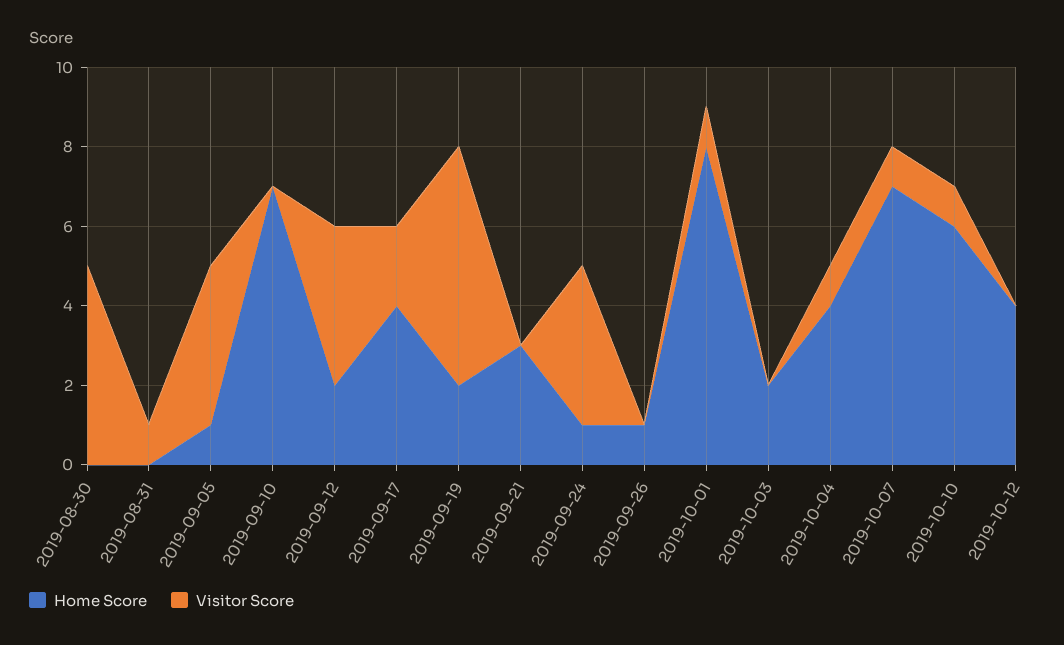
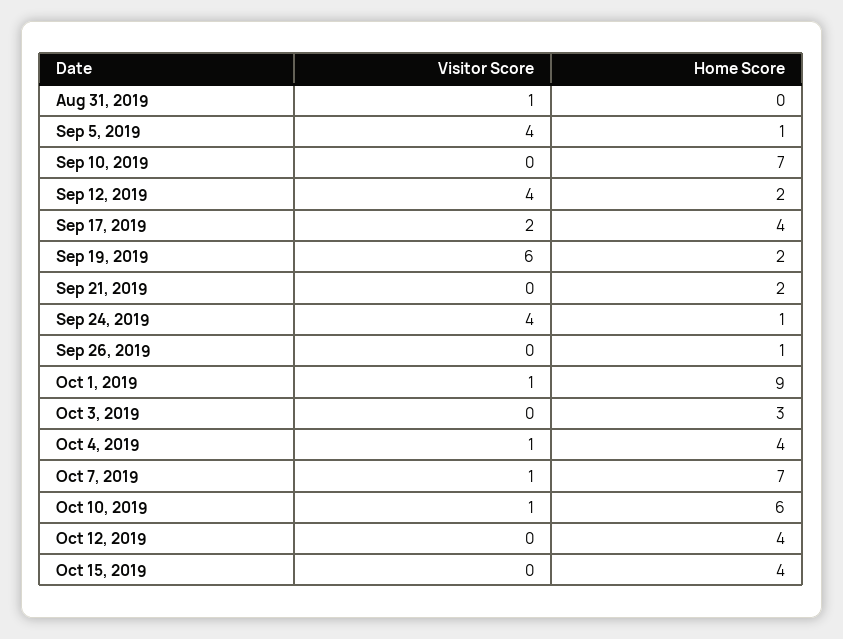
Home Score, 2019-08-30: 0 -> none
Visitor Score, 2019-08-30: 5 -> none
Home Score, 2019-09-21: 3 -> 2
Home Score, 2019-10-01: 8 -> 9
Home Score, 2019-10-03: 2 -> 3
Visitor Score, Oct 15, 2019: none -> 0
Home Score, Oct 15, 2019: none -> 4

